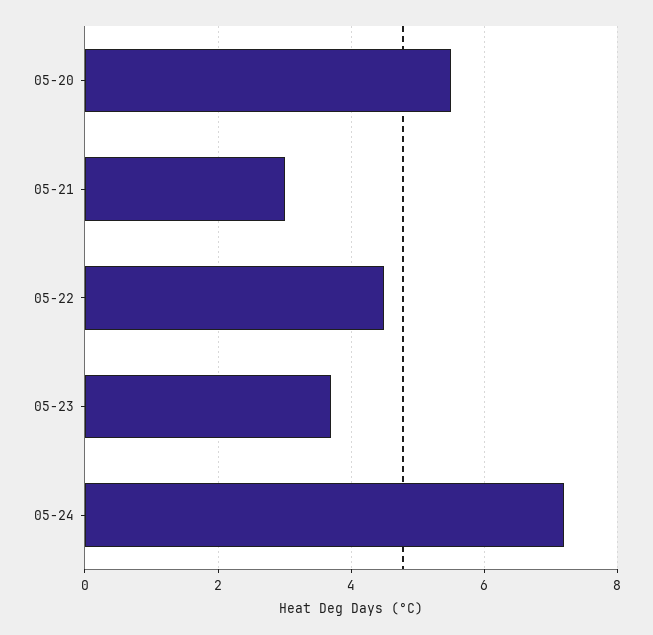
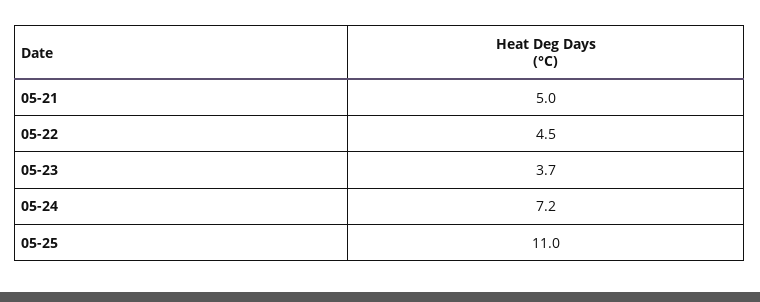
05-20: 5.5 -> none
05-21: 3 -> 5
05-25: none -> 11

